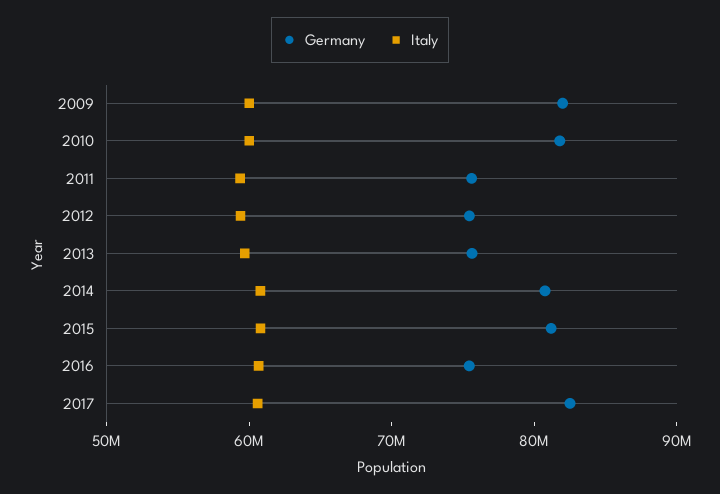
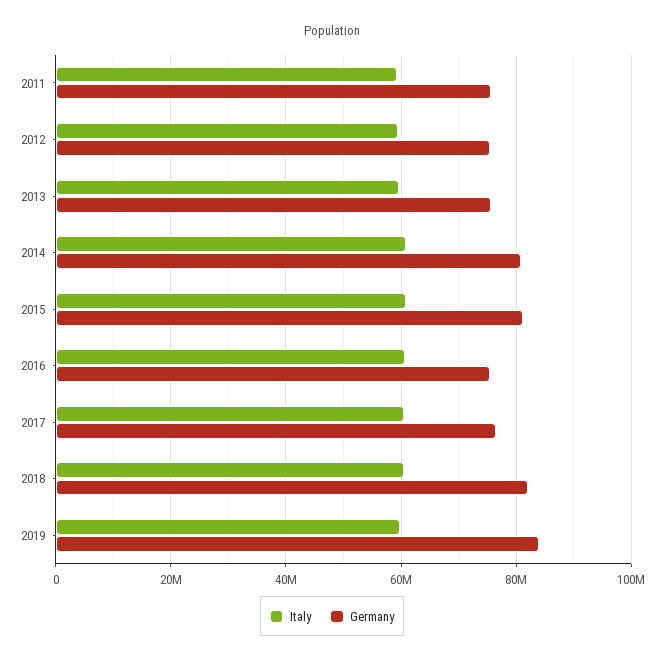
Germany, 2009: 82000000 -> none
Italy, 2009: 60000000 -> none
Germany, 2010: 82000000 -> none
Italy, 2010: 60000000 -> none
Germany, 2017: 82000000 -> 76000000
Italy, 2018: none -> 60000000
Germany, 2018: none -> 82000000
Italy, 2019: none -> 60000000
Germany, 2019: none -> 84000000

